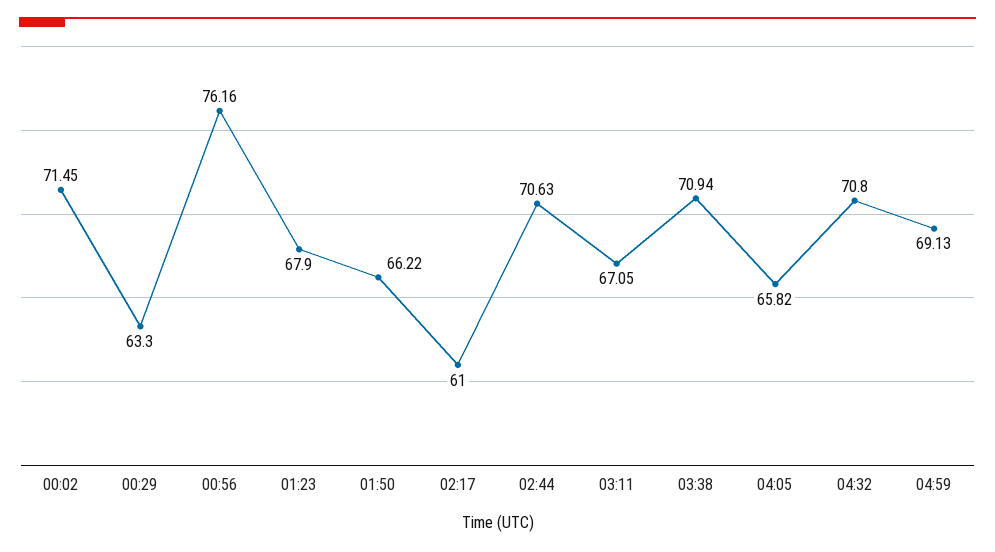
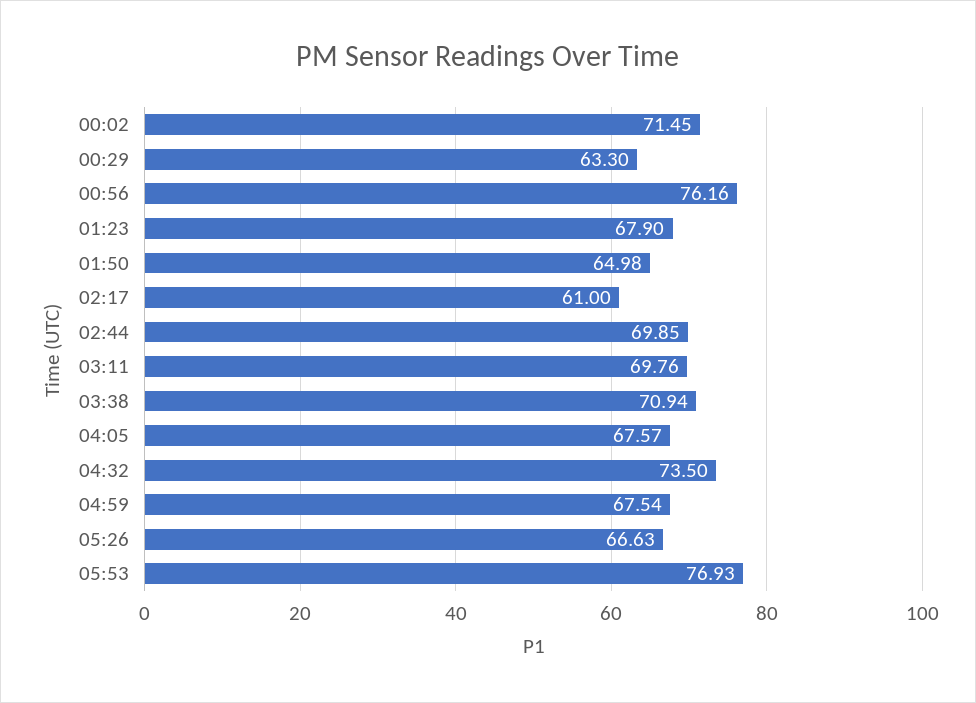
01:50: 66.22 -> 64.98
02:44: 70.63 -> 69.85
03:11: 67.05 -> 69.76
04:05: 65.82 -> 67.57
04:32: 70.8 -> 73.5
04:59: 69.13 -> 67.54
05:26: none -> 66.63
05:53: none -> 76.93

